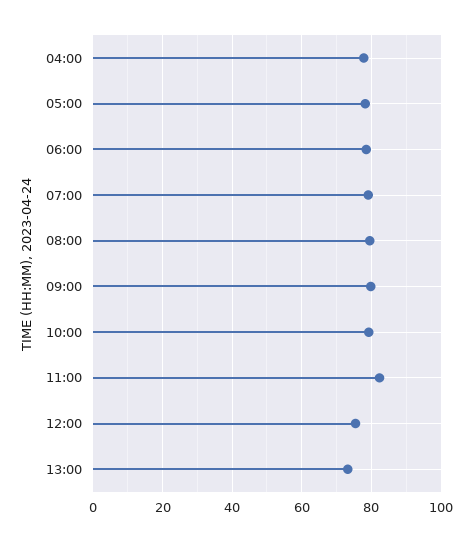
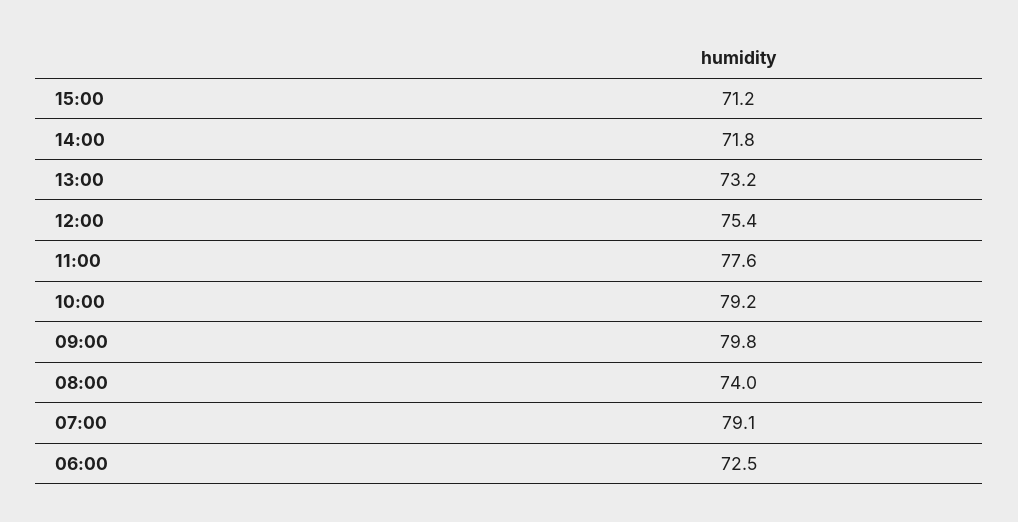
04:00: 78 -> none
05:00: 78 -> none
06:00: 78 -> 72.5
08:00: 80 -> 74
11:00: 82 -> 77.6
15:00: none -> 71.2
14:00: none -> 71.8

